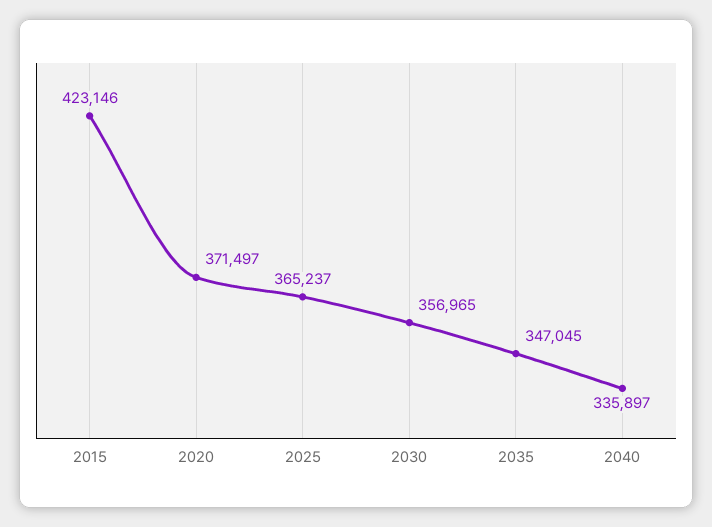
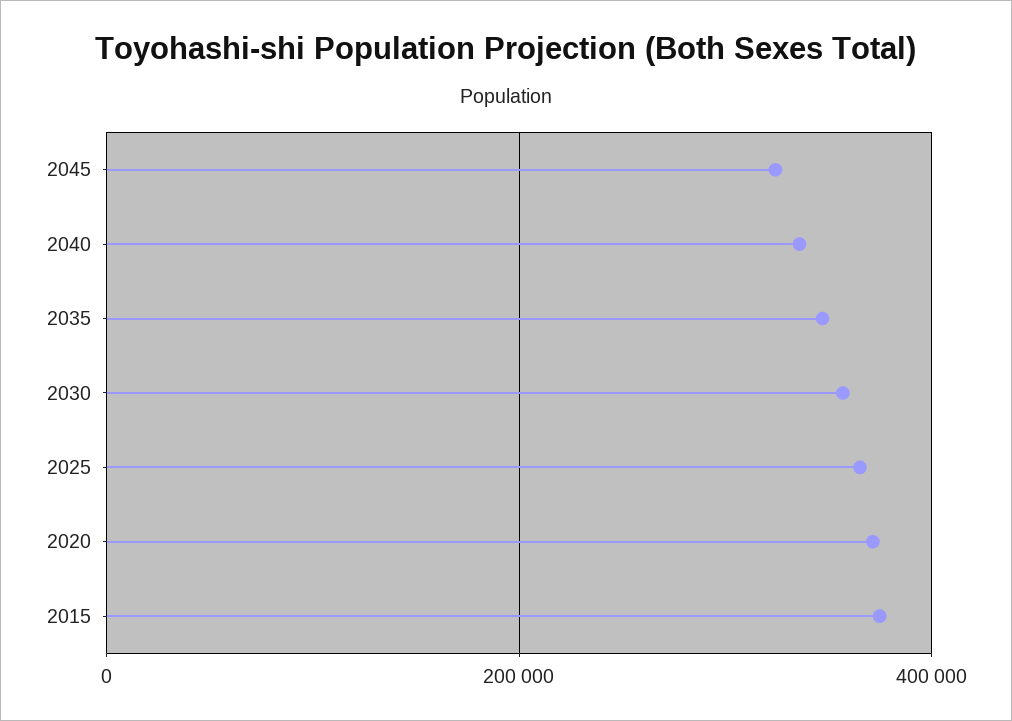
2015: 423146 -> 380000
2045: none -> 320000

